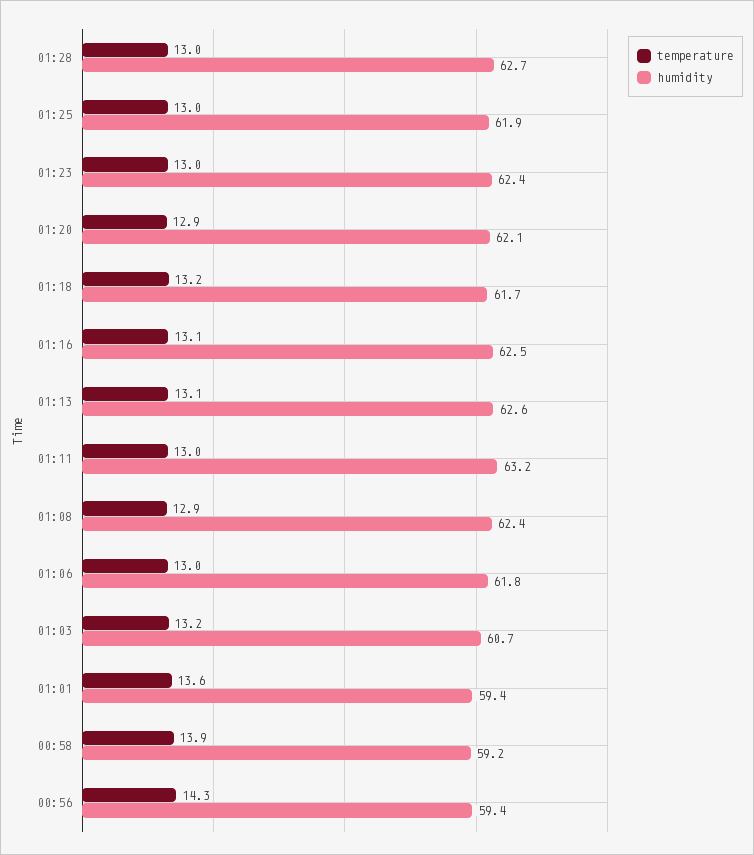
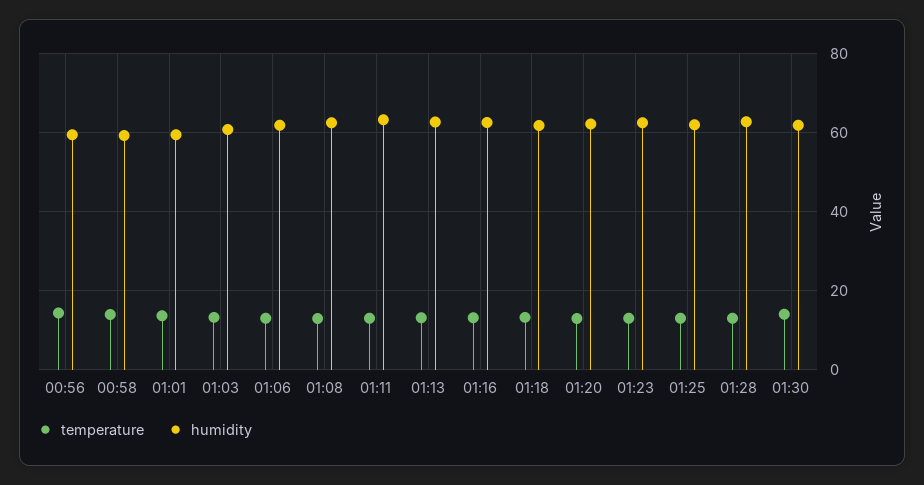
temperature, 01:30: none -> 14
humidity, 01:30: none -> 62

